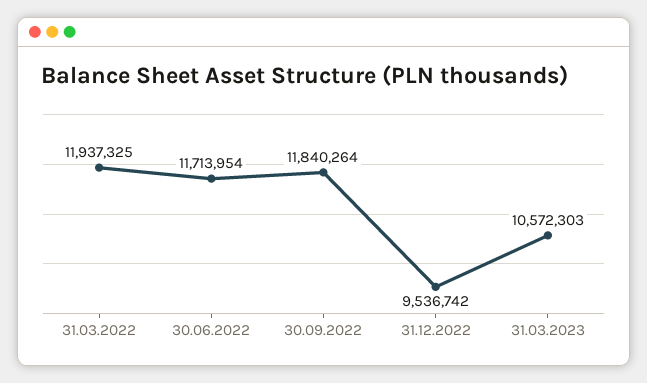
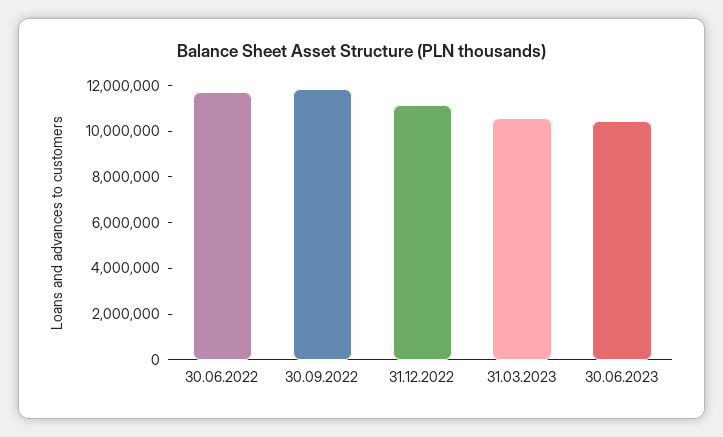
31.03.2022: 11937325 -> none
31.12.2022: 9536742 -> 11000000
30.06.2023: none -> 10500000

